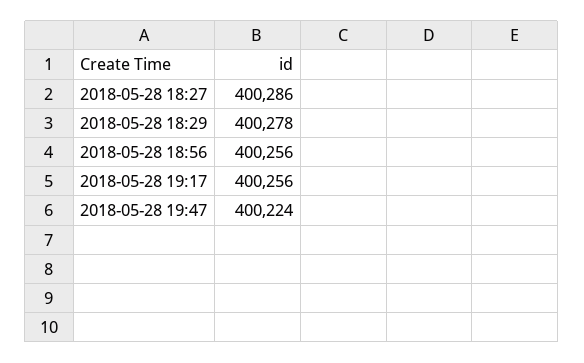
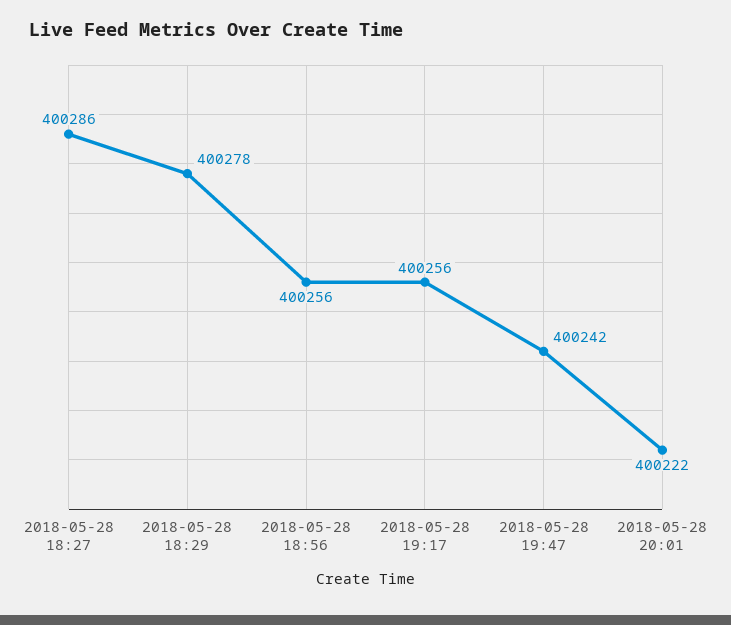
2018-05-28 19:47: 400224 -> 400242
2018-05-28 20:01: none -> 400222

